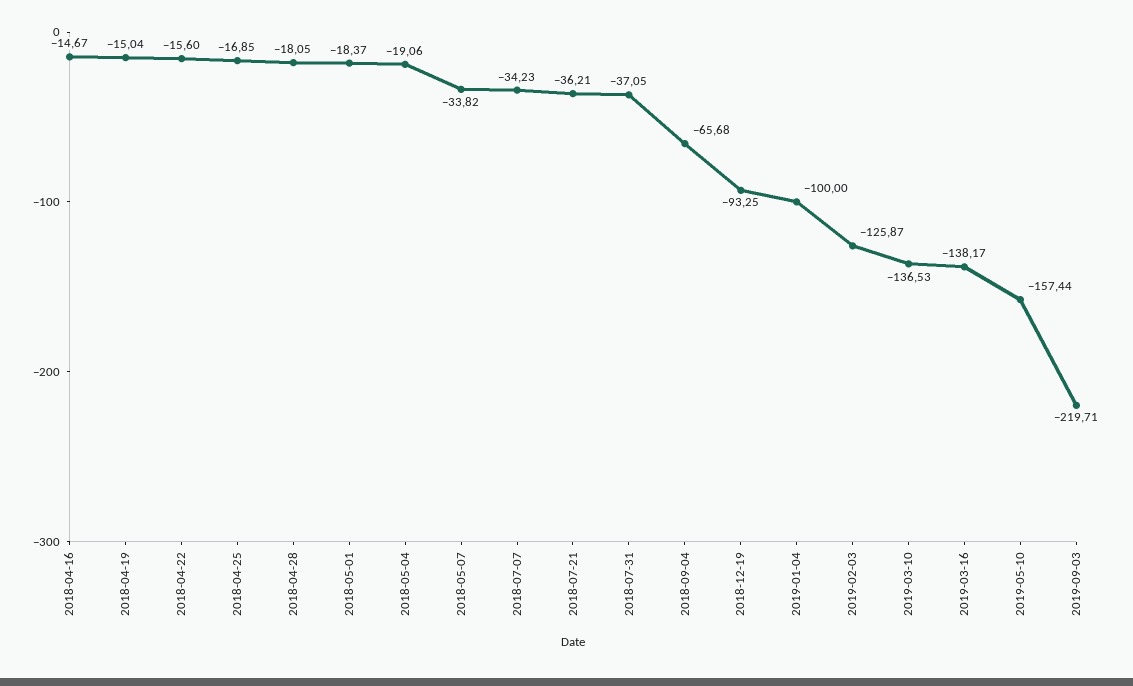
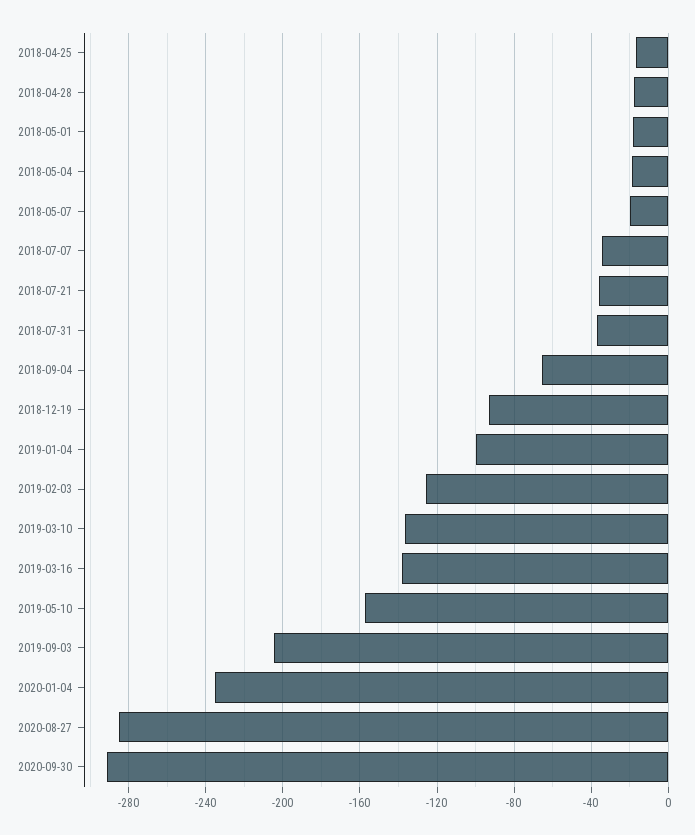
2018-04-16: -14.67 -> none
2018-04-19: -15.04 -> none
2018-04-22: -15.6 -> none
2018-05-07: -33.82 -> -20
2019-09-03: -219.71 -> -205
2020-01-04: none -> -235
2020-08-27: none -> -285
2020-09-30: none -> -290

